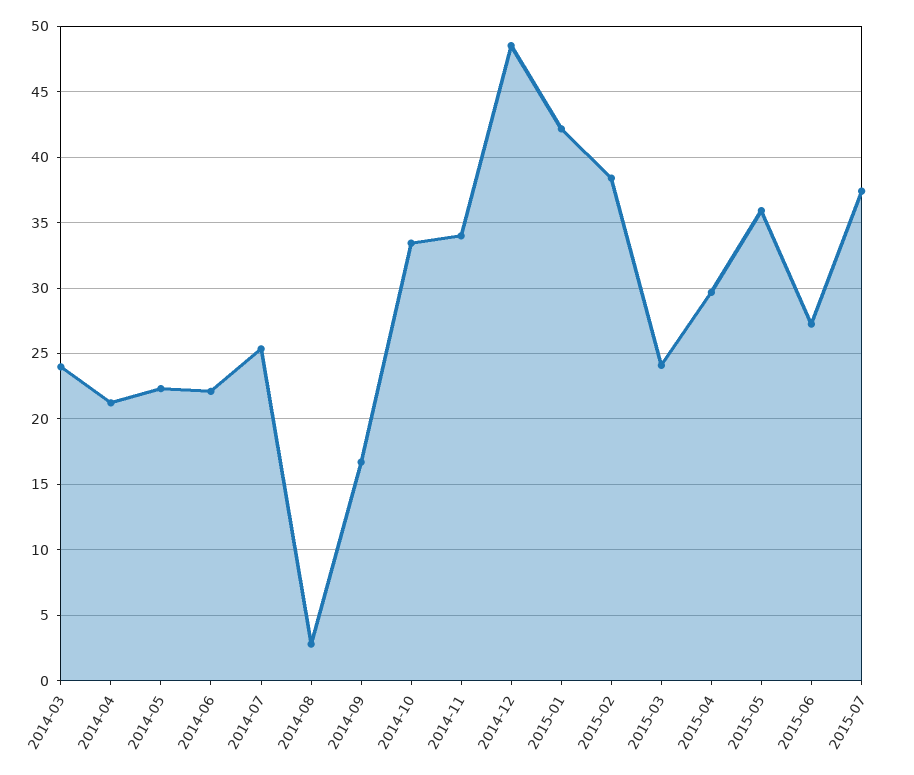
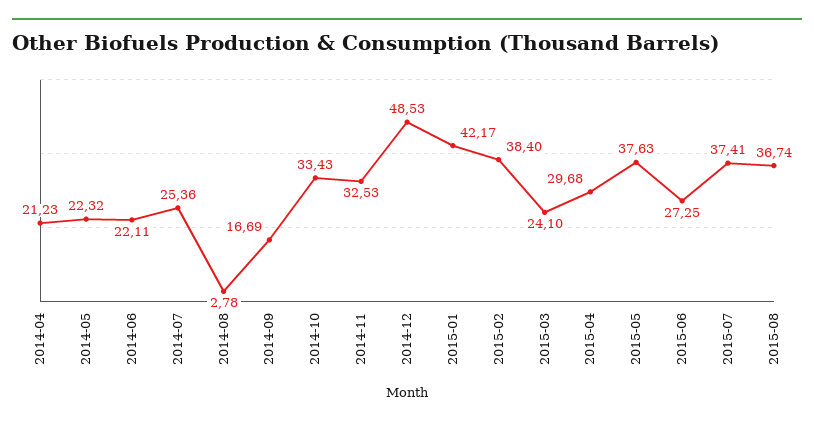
2014-03: 24 -> none
2014-11: 34 -> 32.53
2015-05: 36 -> 37.63
2015-08: none -> 36.74

